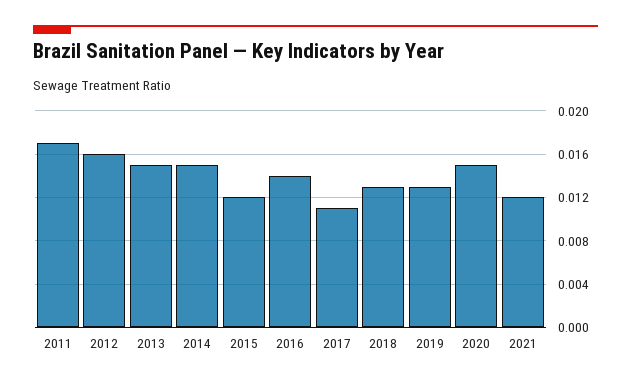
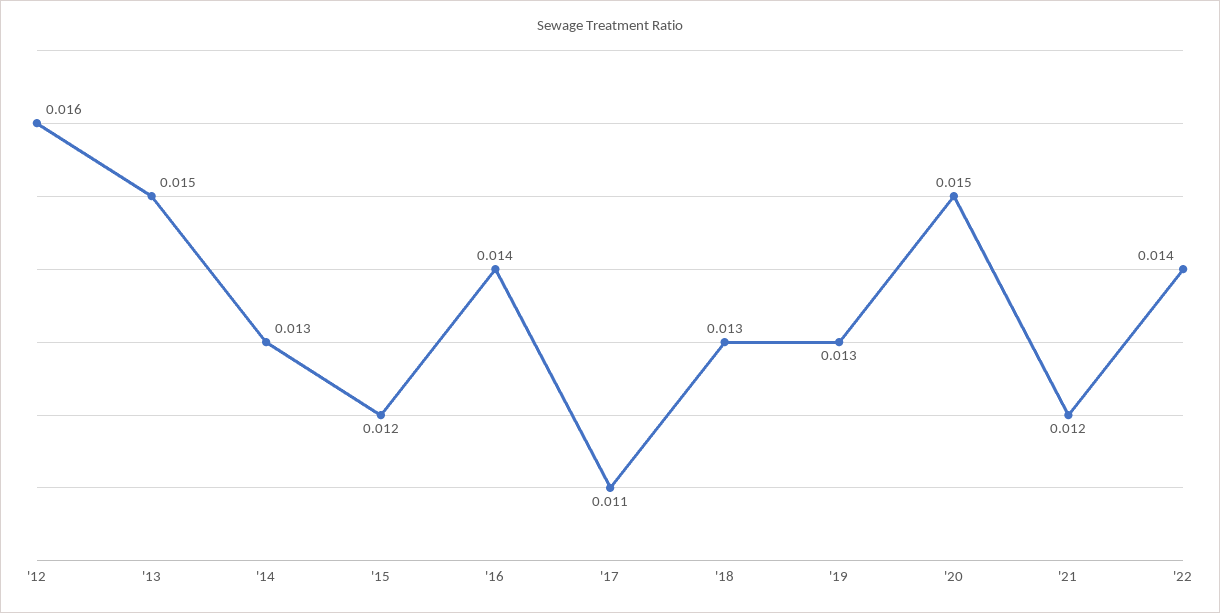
2011: 0.017 -> none
2014: 0.015 -> 0.013
'22: none -> 0.014

